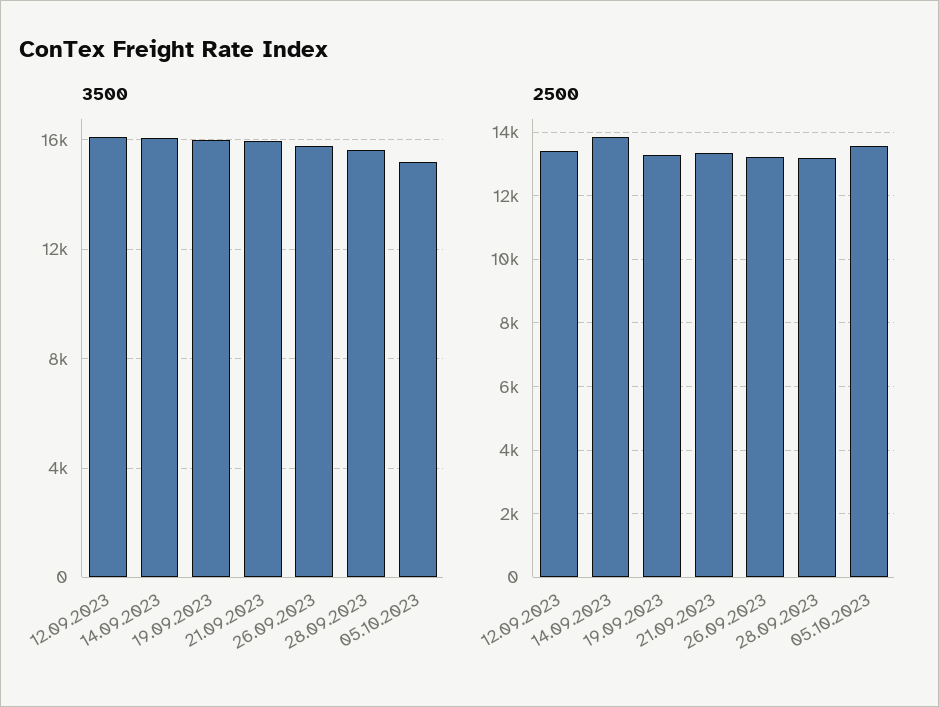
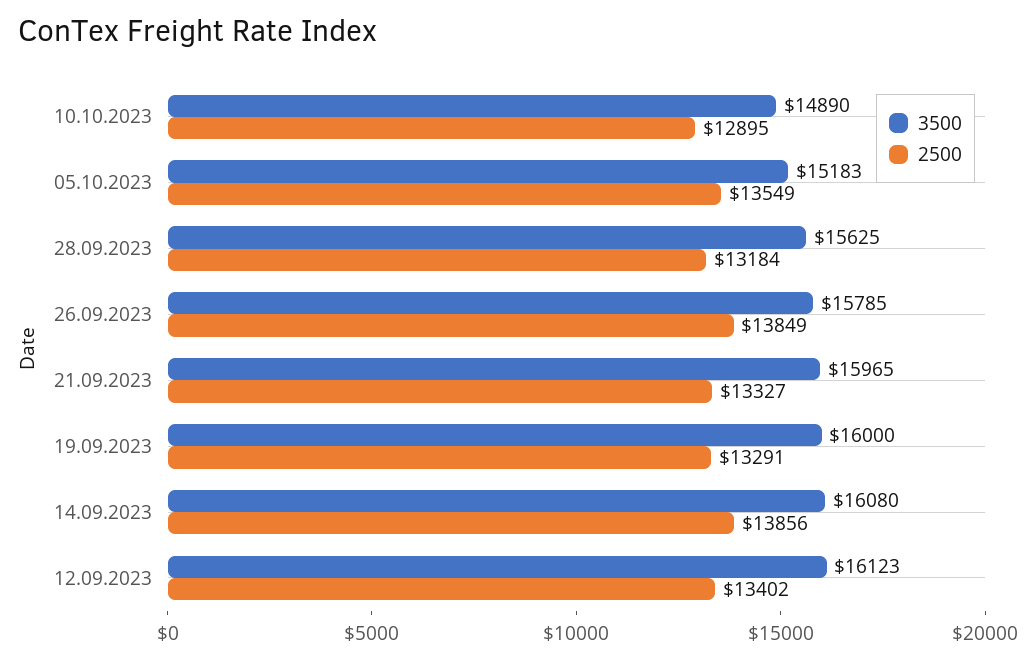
2500, 26.09.2023: 13200 -> 13849
3500, 10.10.2023: none -> 14890
2500, 10.10.2023: none -> 12895

